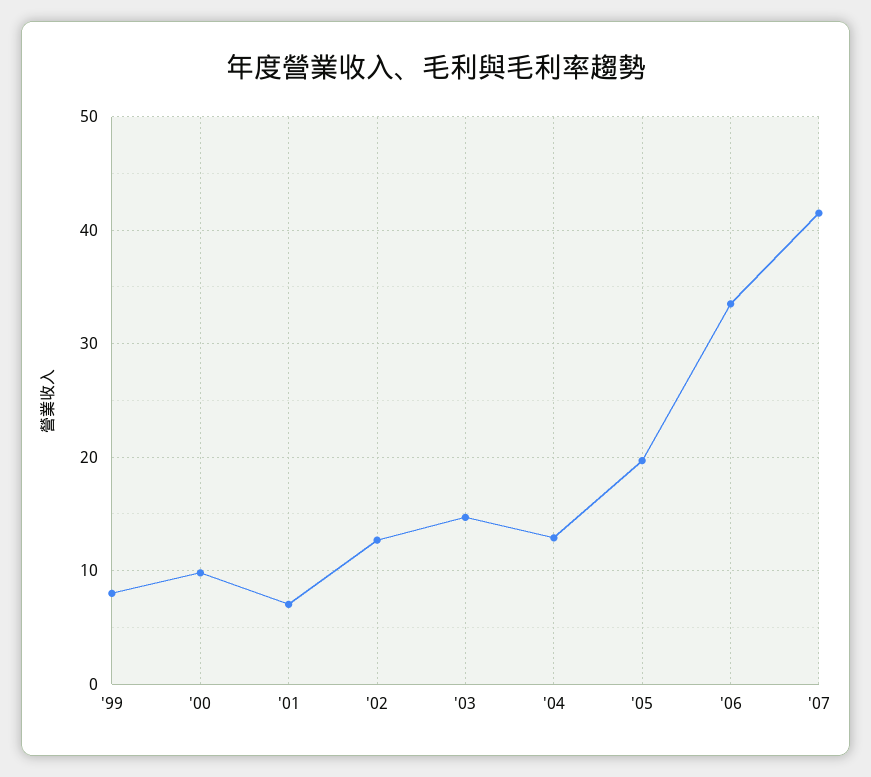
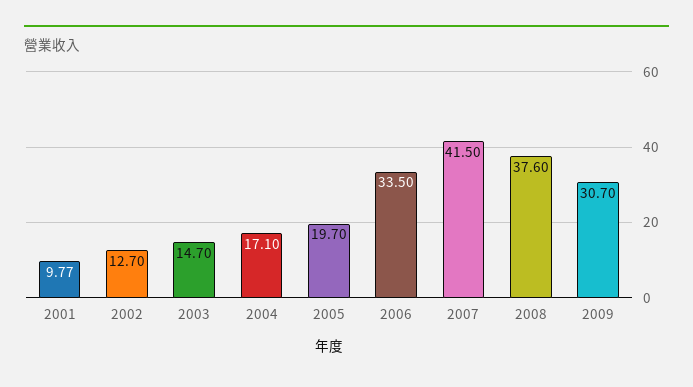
'99: 8 -> none
'00: 10 -> none
'01: 7 -> 9.77
'04: 13 -> 17.1
2008: none -> 37.6
2009: none -> 30.7

